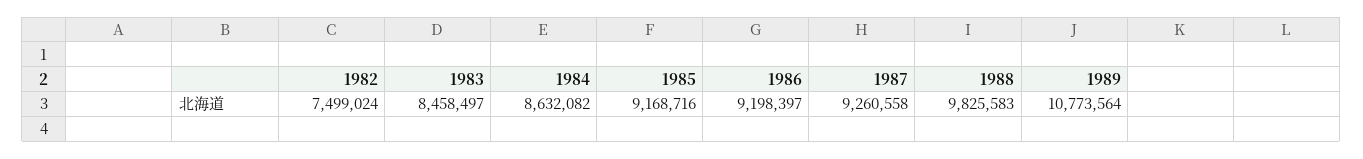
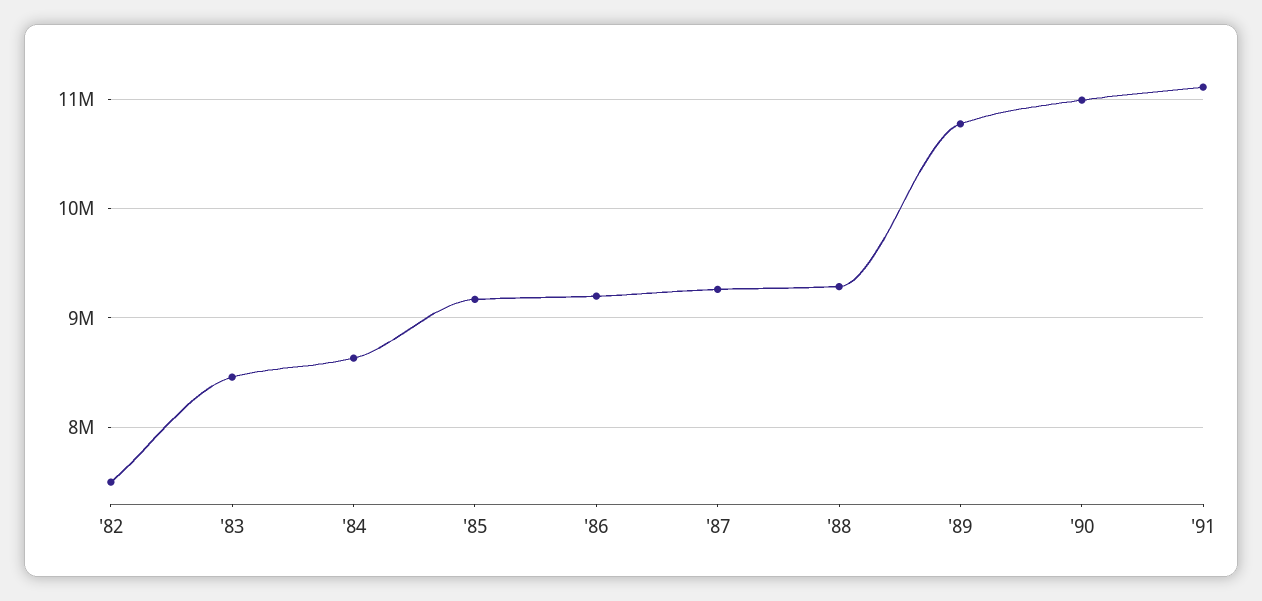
1988: 9825583 -> 9300000
'90: none -> 11000000
'91: none -> 11100000

